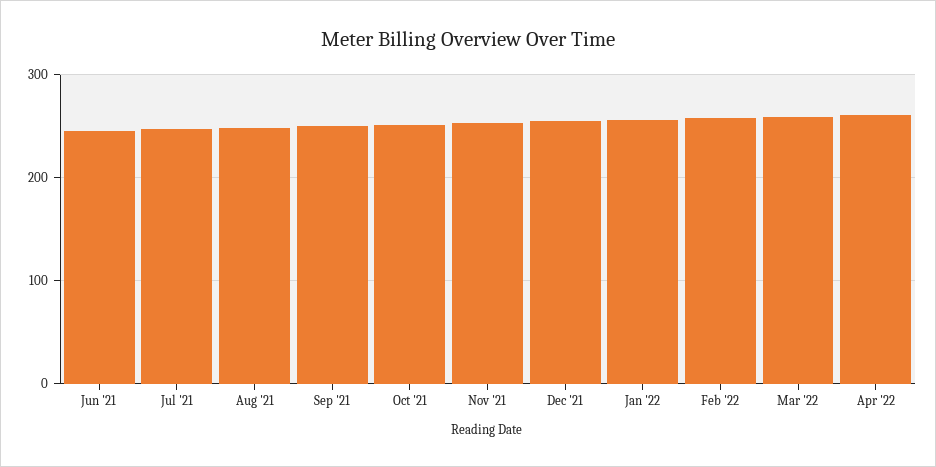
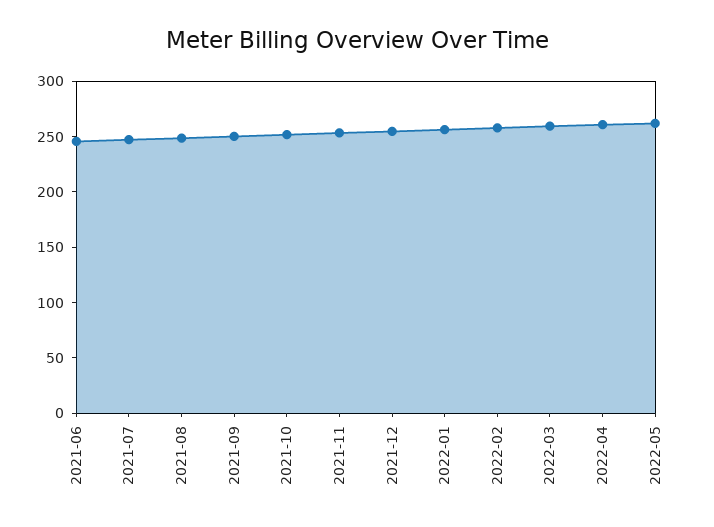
2022-05: none -> 260

